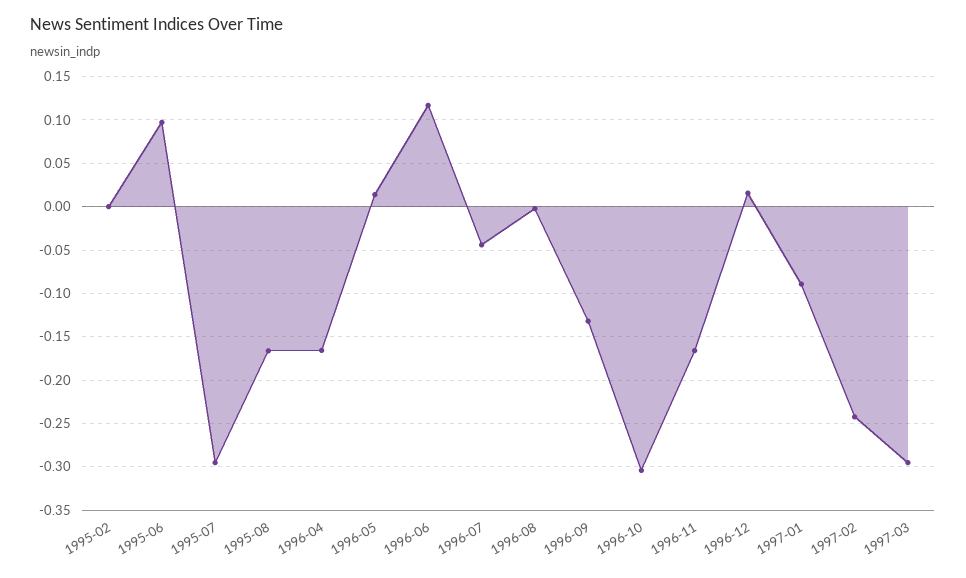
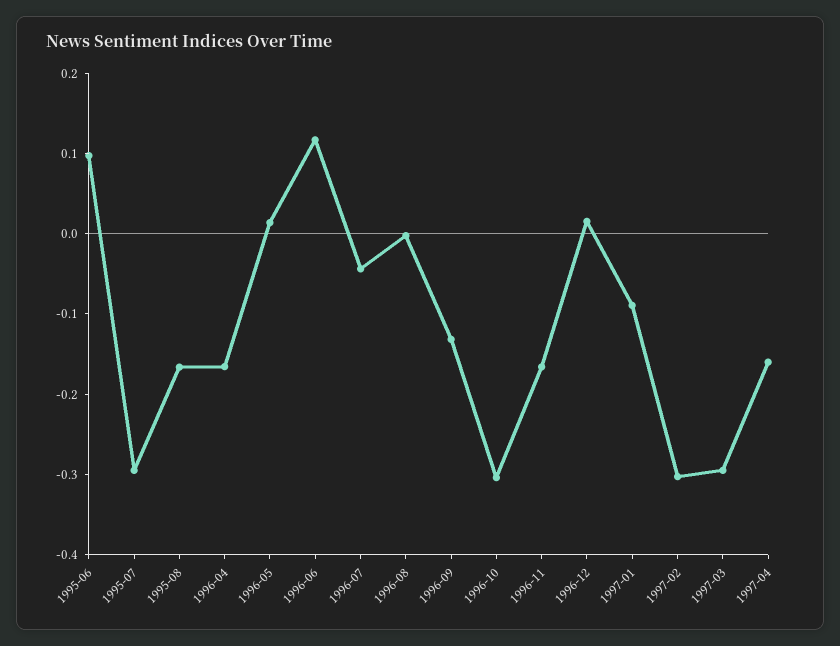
1995-02: 0 -> none
1997-02: -0.24 -> -0.3
1997-04: none -> -0.16

